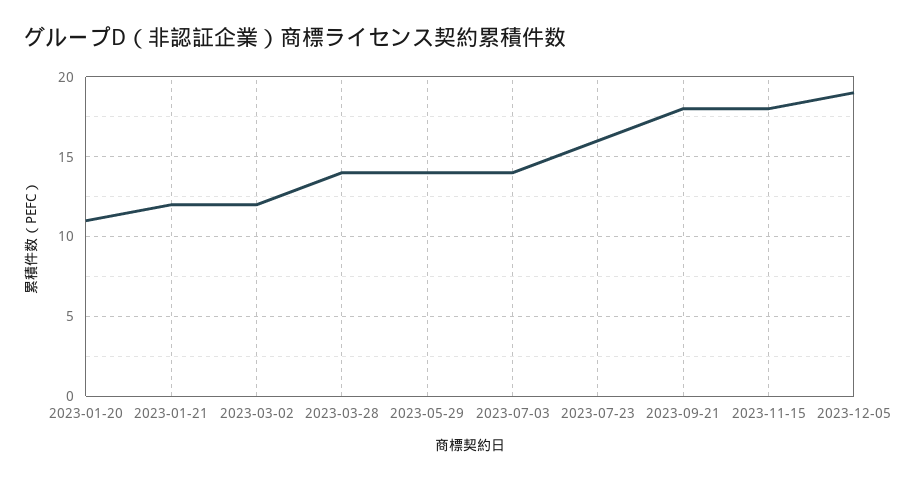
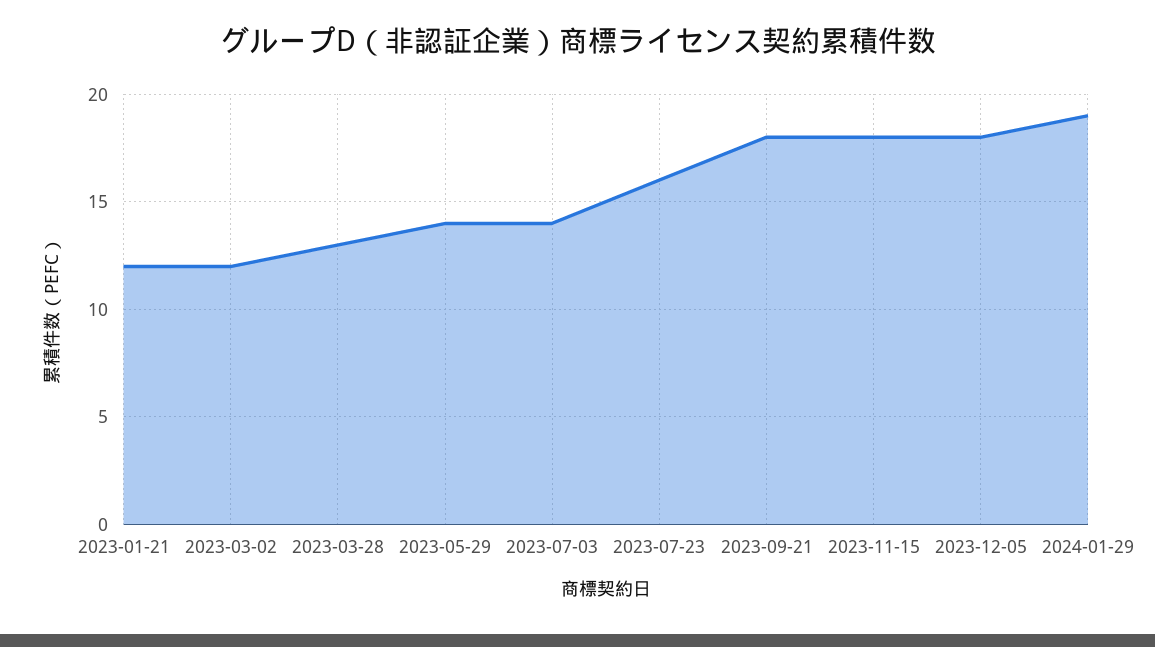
2023-01-20: 11 -> none
2023-03-28: 14 -> 13
2023-12-05: 19 -> 18
2024-01-29: none -> 19

